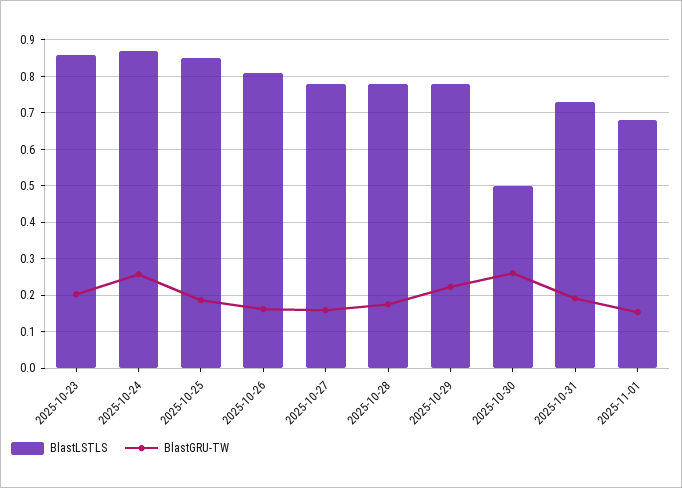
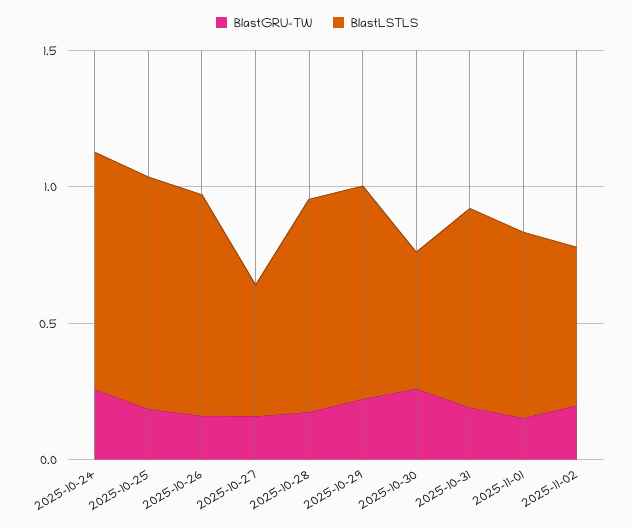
BlastLSTLS, 2025-10-23: 0.86 -> none
BlastGRU-TW, 2025-10-23: 0.2 -> none
BlastLSTLS, 2025-10-27: 0.78 -> 0.5
BlastGRU-TW, 2025-11-02: none -> 0.2
BlastLSTLS, 2025-11-02: none -> 0.6

